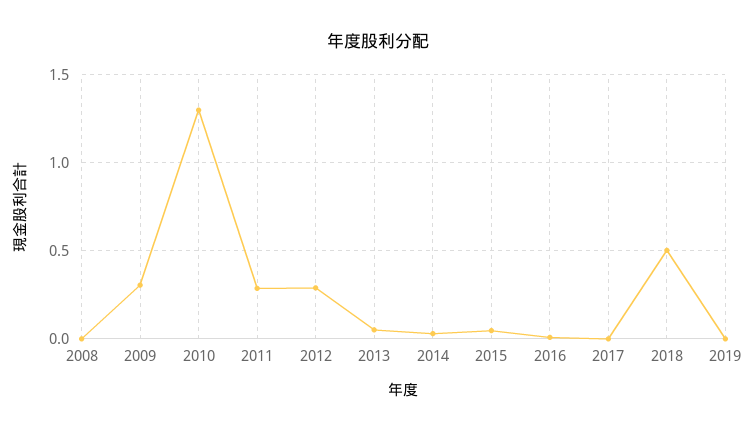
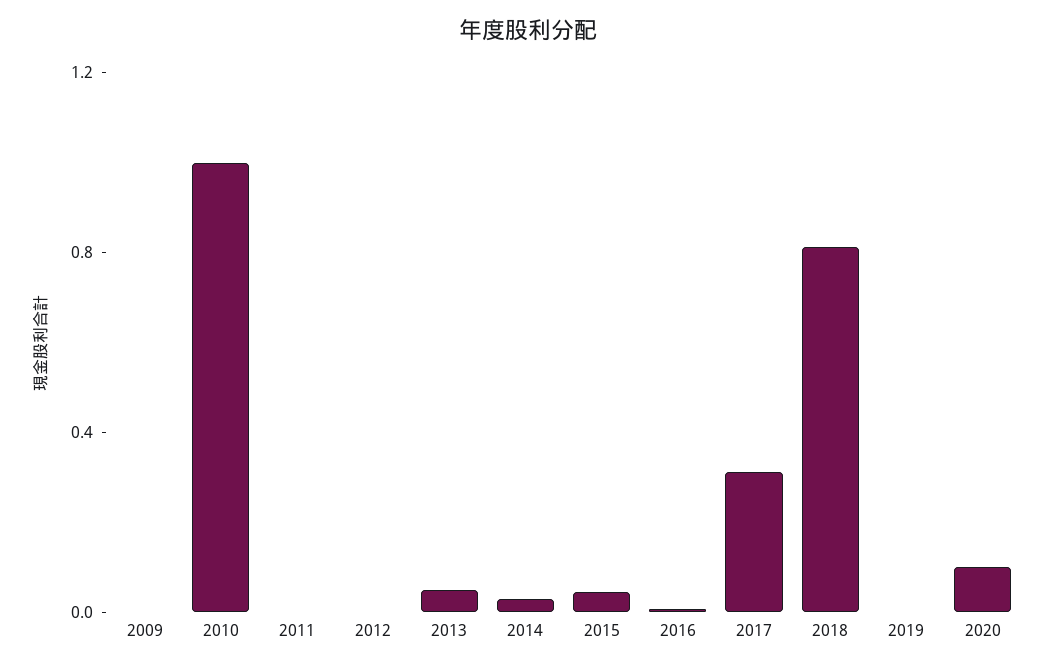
2008: 0 -> none
2009: 0.3 -> 0
2010: 1.3 -> 1
2011: 0.3 -> 0
2012: 0.3 -> 0
2017: 0 -> 0.3
2018: 0.5 -> 0.8
2020: none -> 0.1

